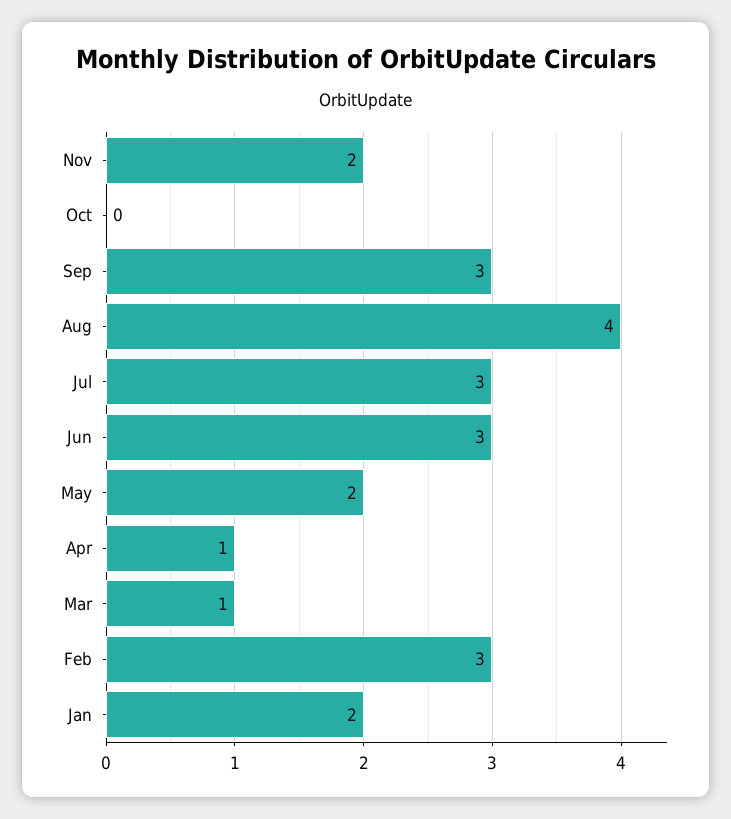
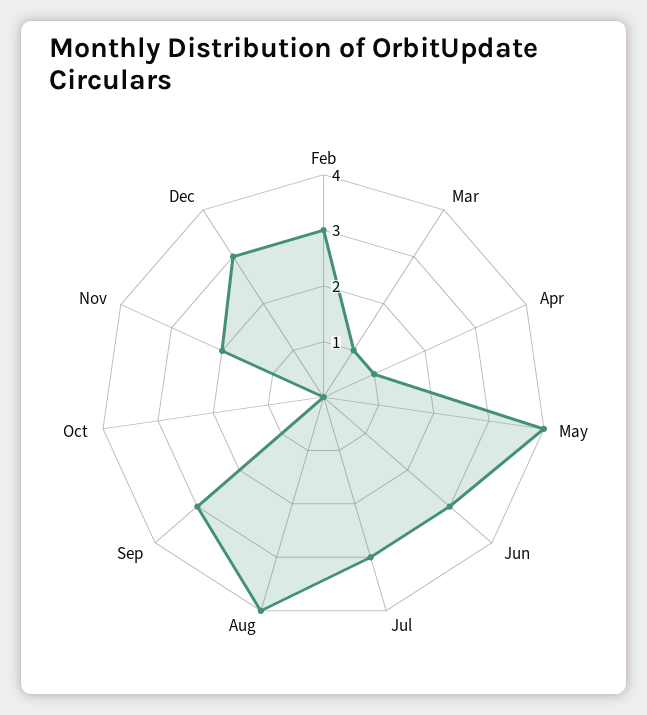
May: 2 -> 4
Jan: 2 -> none
Dec: none -> 3

